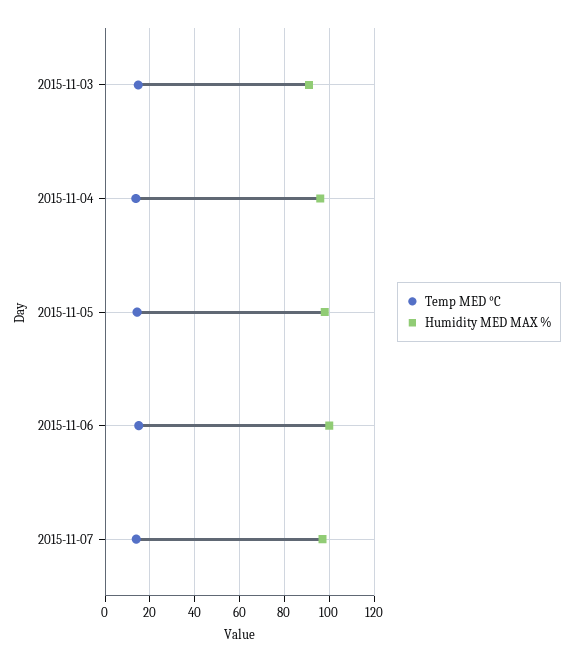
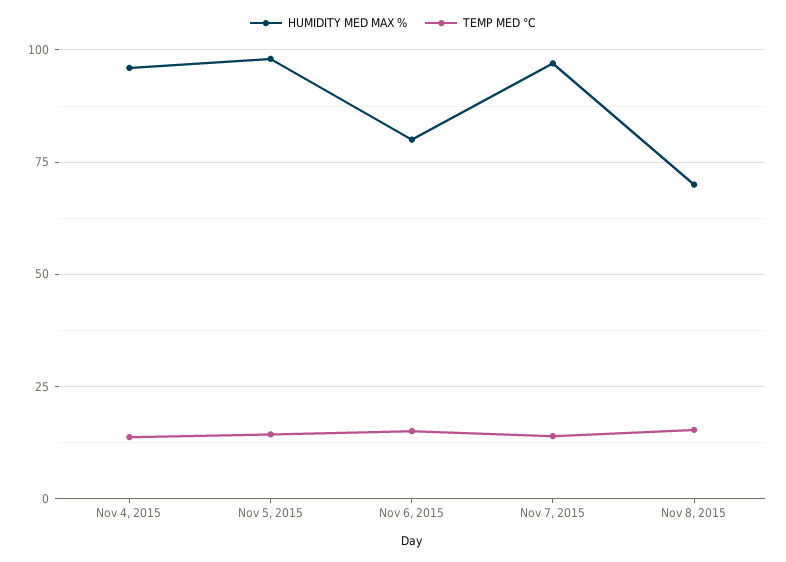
Temp MED °C, 2015-11-03: 15 -> none
Humidity MED MAX %, 2015-11-03: 90 -> none
Humidity MED MAX %, 2015-11-06: 100 -> 80
Humidity MED MAX %, Nov 8, 2015: none -> 70
Temp MED °C, Nov 8, 2015: none -> 15

